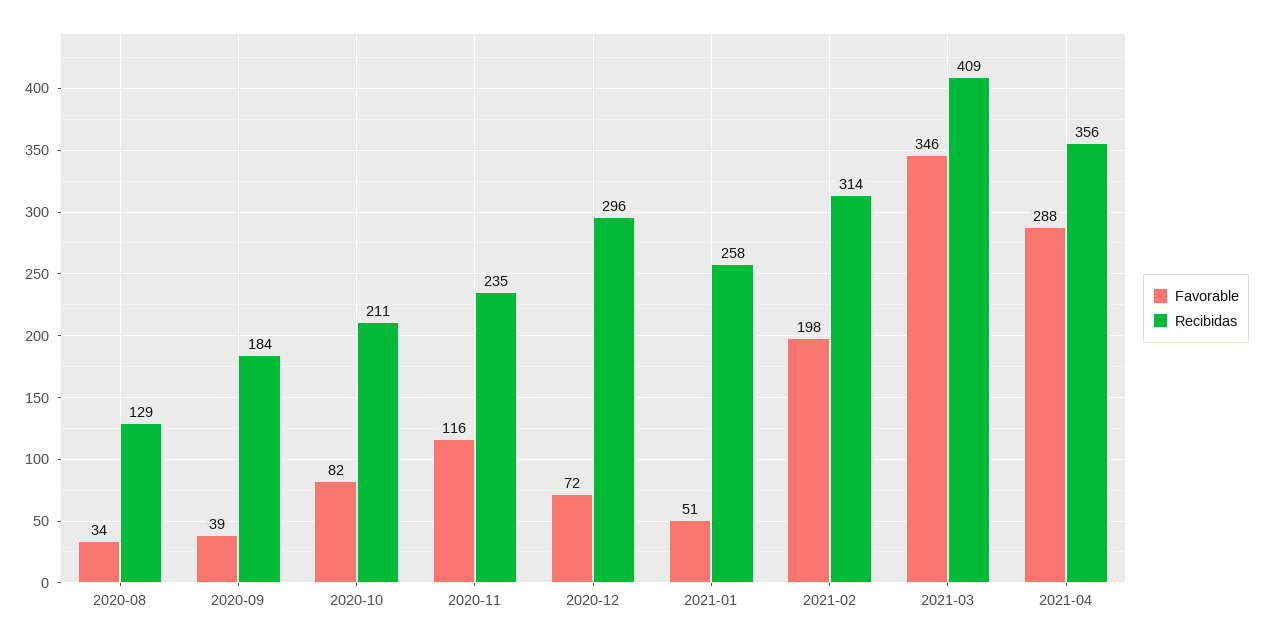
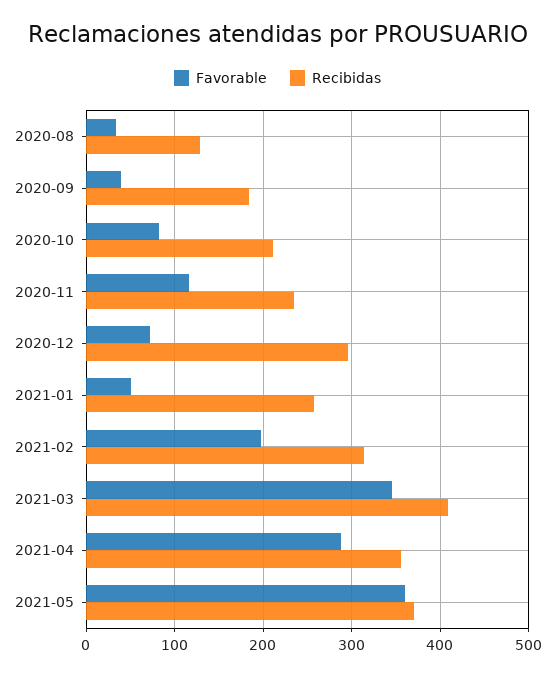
Favorable, 2021-05: none -> 360
Recibidas, 2021-05: none -> 370

